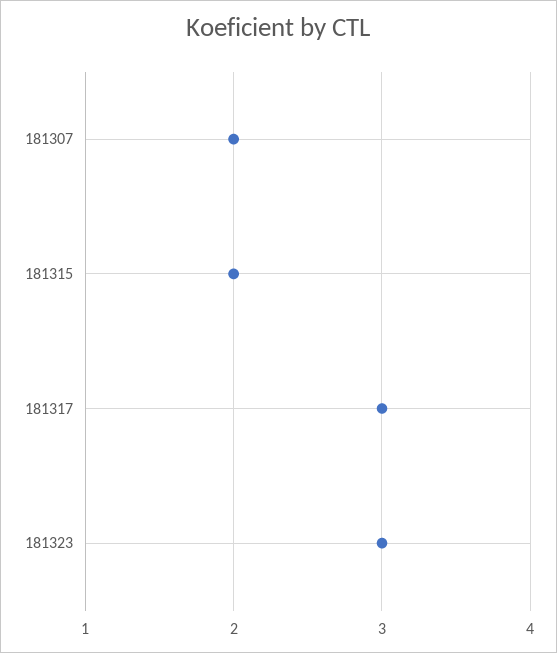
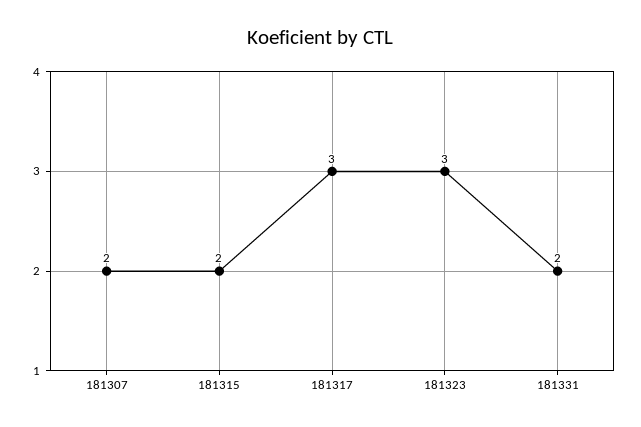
181331: none -> 2

